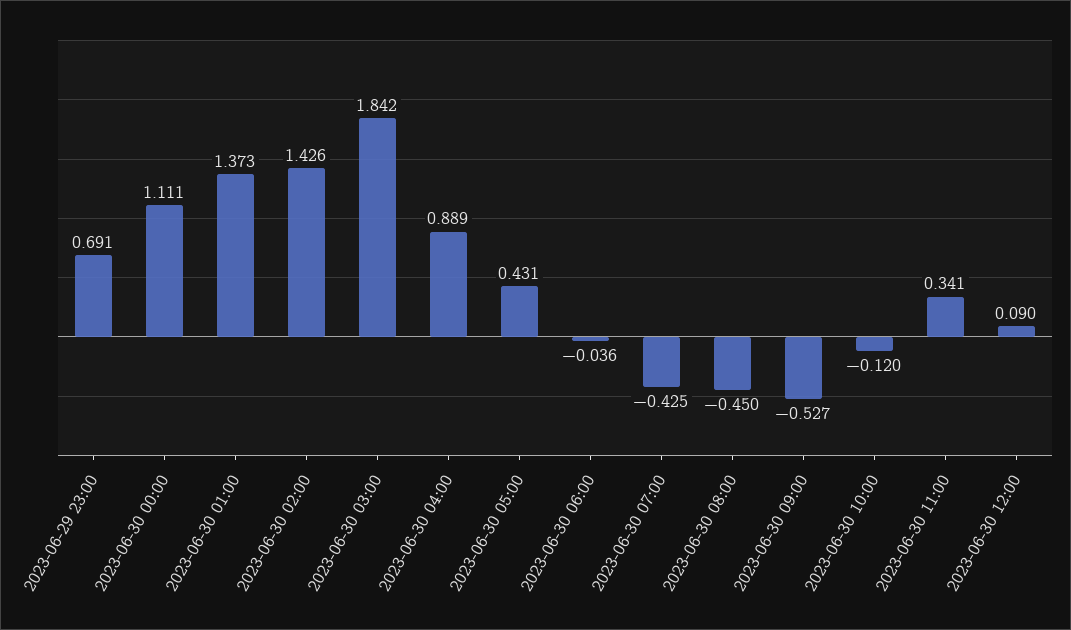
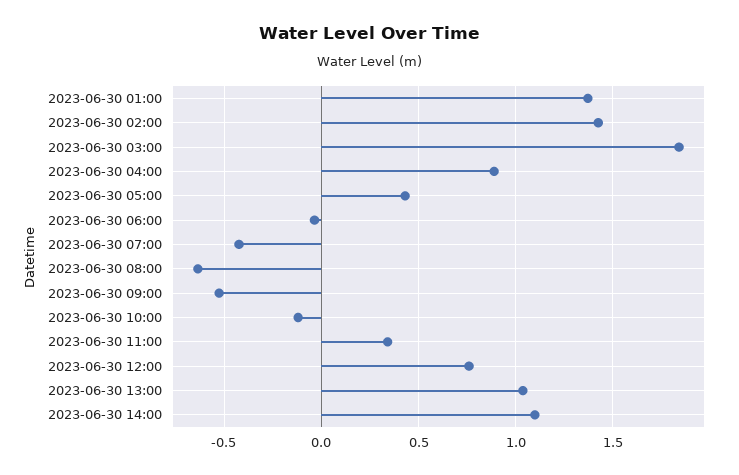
2023-06-29 23:00: 0.691 -> none
2023-06-30 00:00: 1.111 -> none
2023-06-30 08:00: -0.45 -> -0.65
2023-06-30 12:00: 0.09 -> 0.75
2023-06-30 13:00: none -> 1.05
2023-06-30 14:00: none -> 1.1

